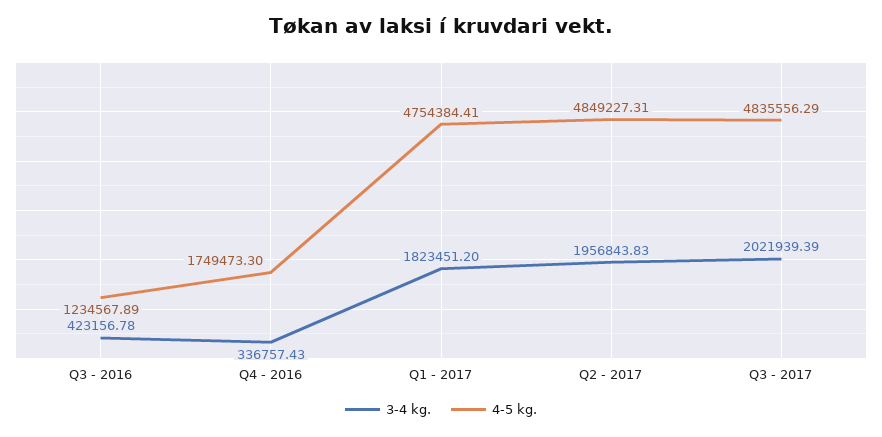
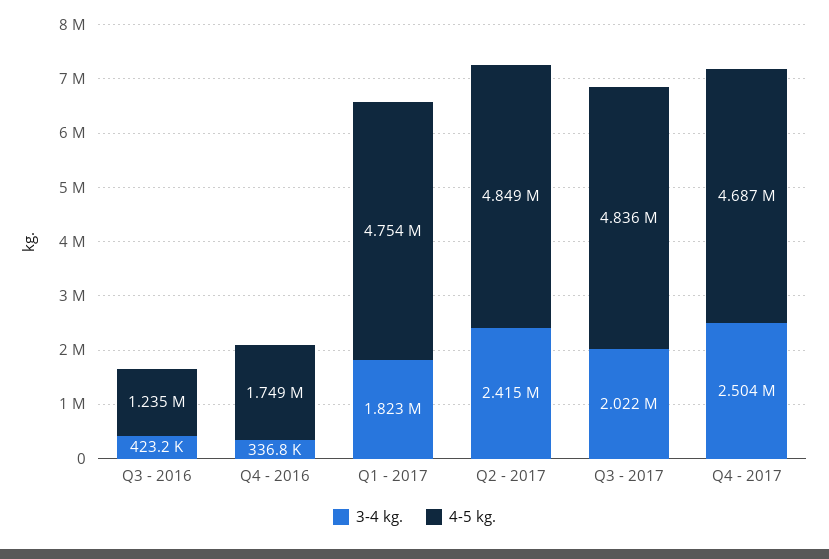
3-4 kg., Q2 - 2017: 1956843.83 -> 2415000
3-4 kg., Q4 - 2017: none -> 2504000
4-5 kg., Q4 - 2017: none -> 4687000

